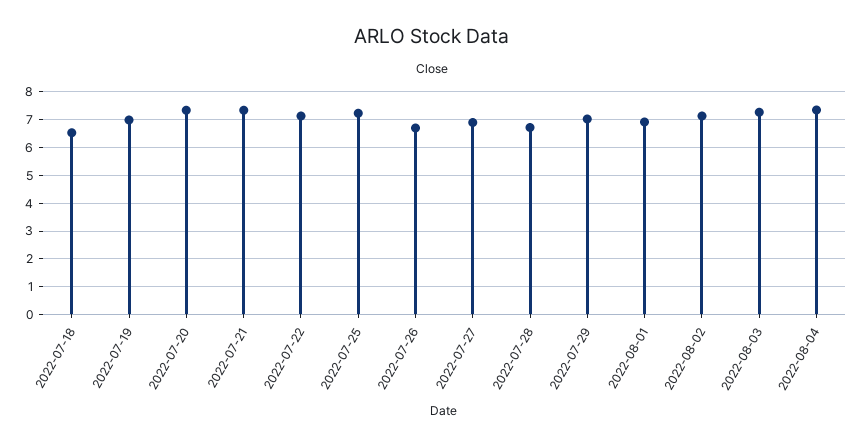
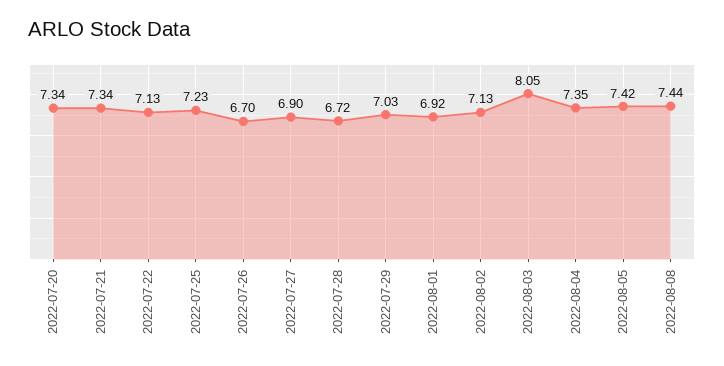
2022-07-18: 6.5 -> none
2022-07-19: 7 -> none
2022-08-03: 7.25 -> 8.05
2022-08-05: none -> 7.42
2022-08-08: none -> 7.44

